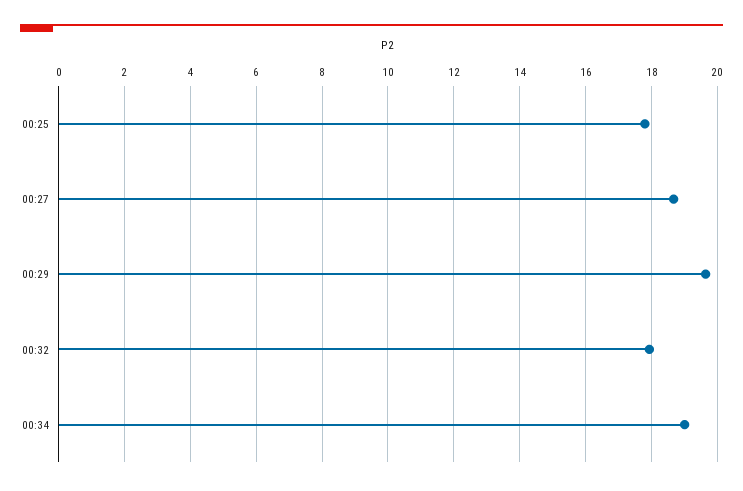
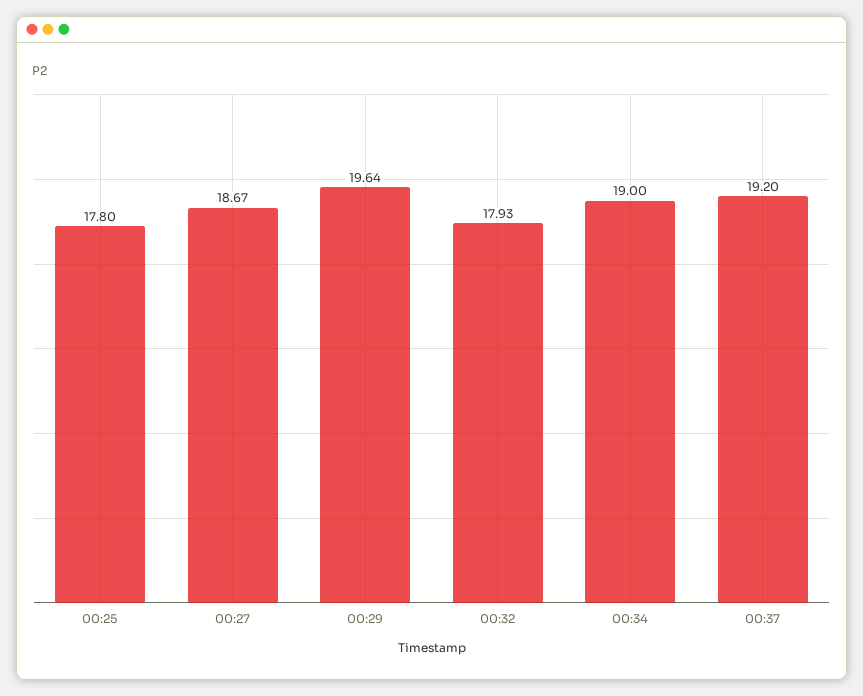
00:37: none -> 19.2

